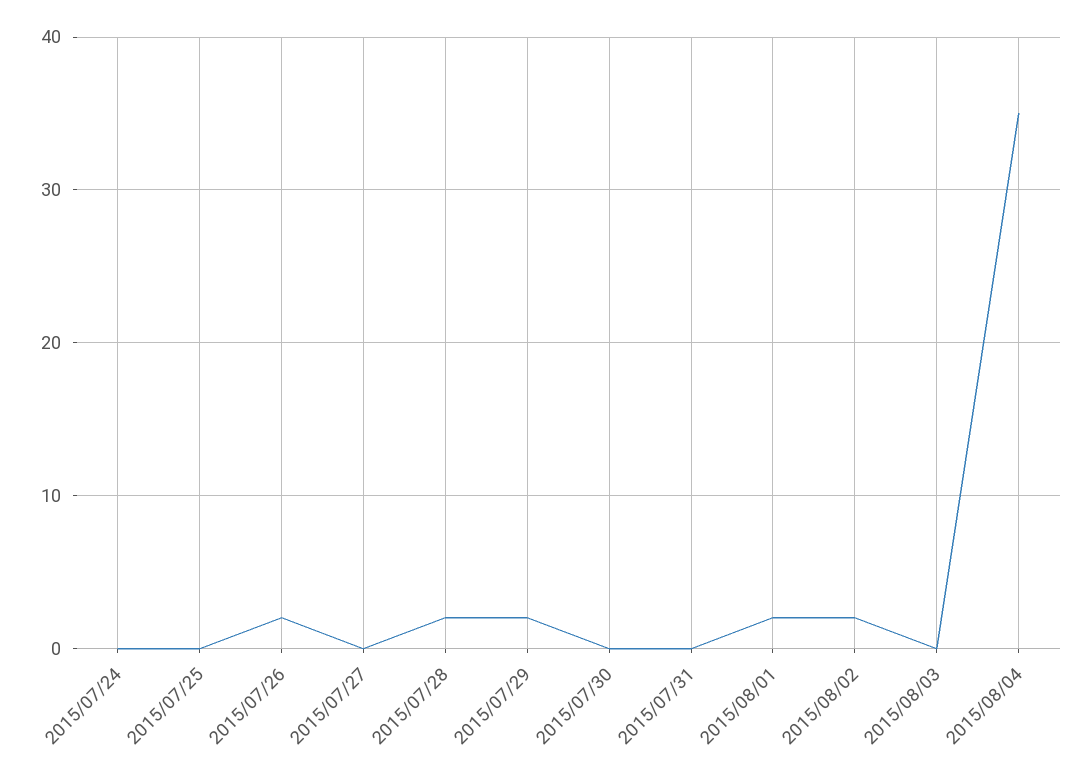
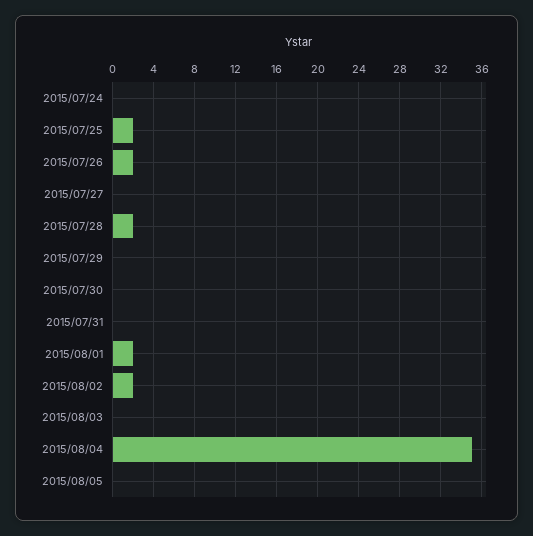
2015/07/25: 0 -> 2
2015/07/29: 2 -> 0
2015/08/05: none -> 0

